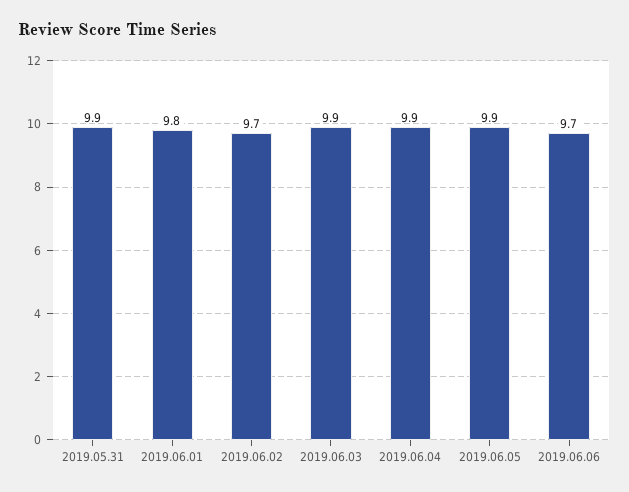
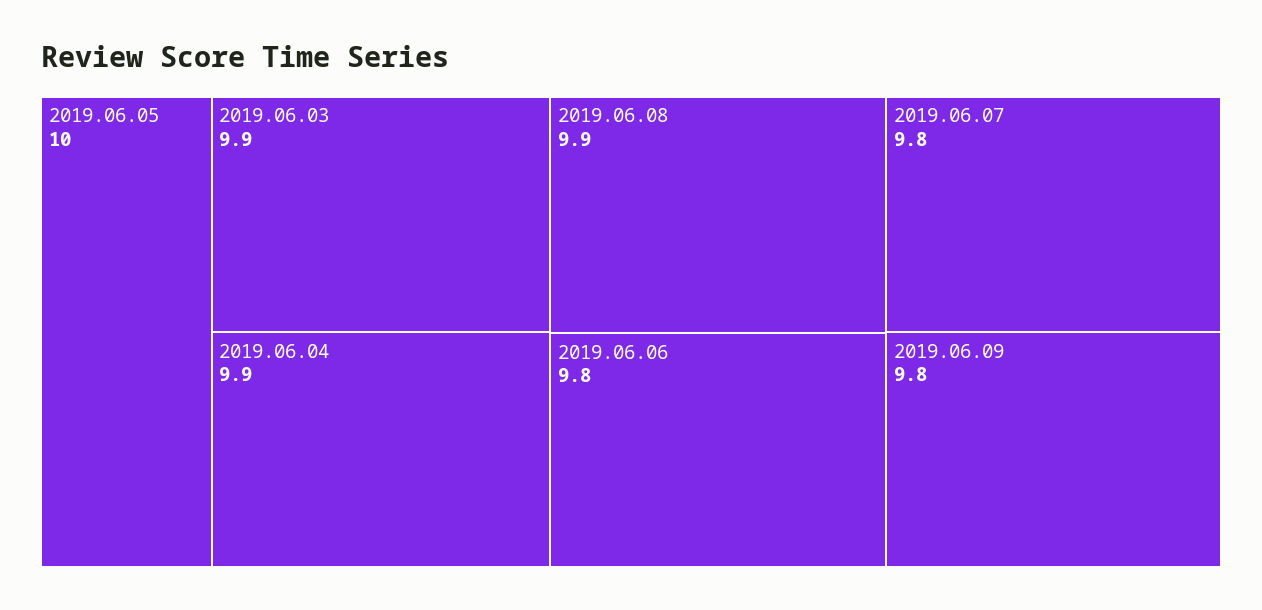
2019.05.31: 9.9 -> none
2019.06.01: 9.8 -> none
2019.06.02: 9.7 -> none
2019.06.05: 9.9 -> 10
2019.06.06: 9.7 -> 9.8
2019.06.08: none -> 9.9
2019.06.07: none -> 9.8
2019.06.09: none -> 9.8

